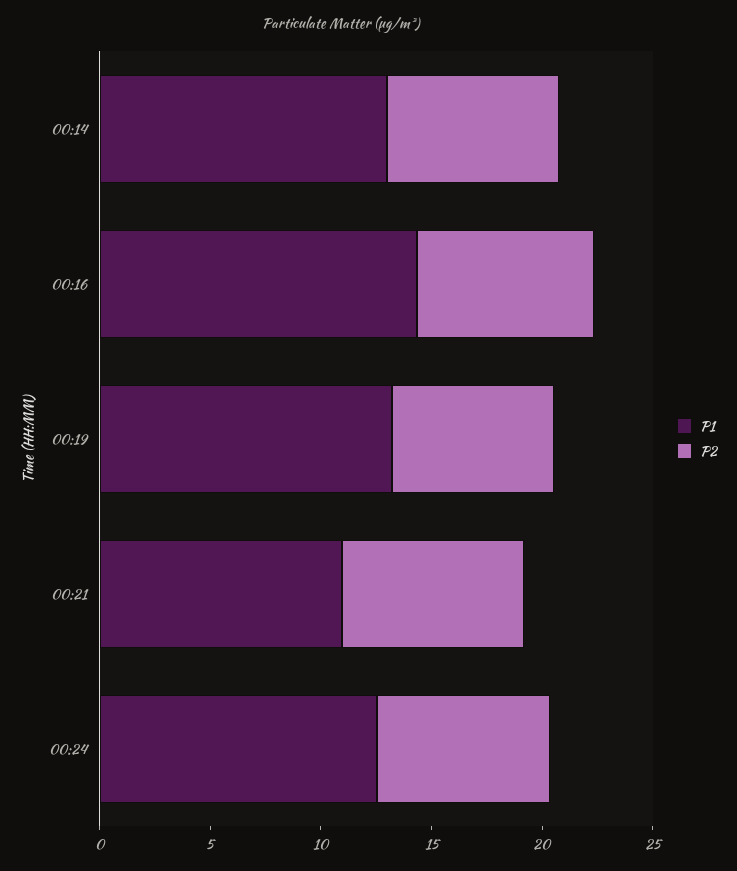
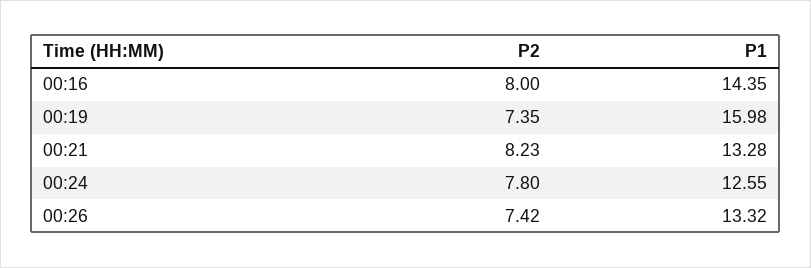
P1, 00:14: 13 -> none
P2, 00:14: 8 -> none
P1, 00:19: 13 -> 15.98
P1, 00:21: 11 -> 13.28
P2, 00:26: none -> 7.42
P1, 00:26: none -> 13.32

